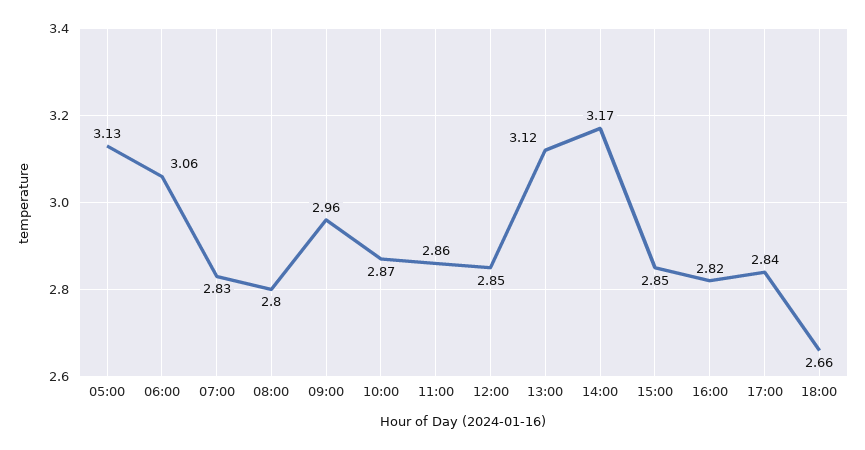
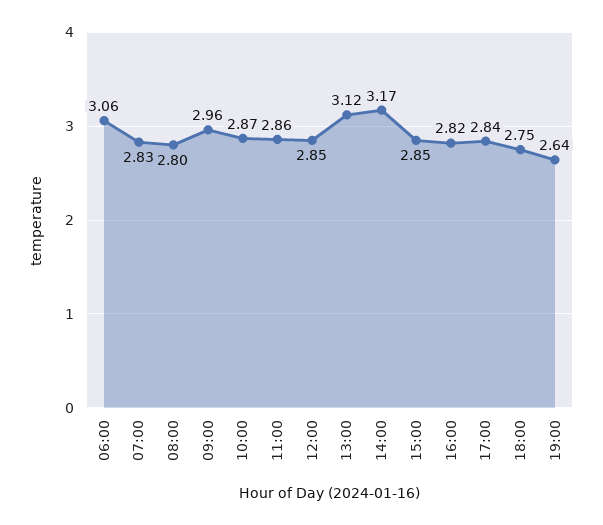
05:00: 3.13 -> none
18:00: 2.66 -> 2.75
19:00: none -> 2.64

